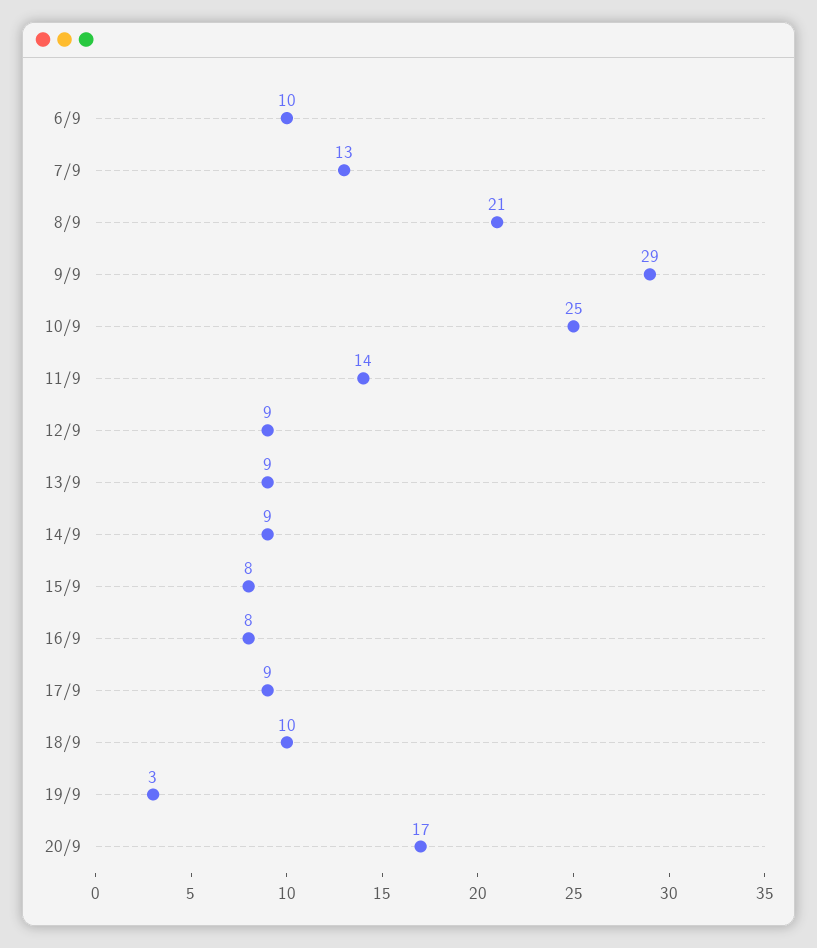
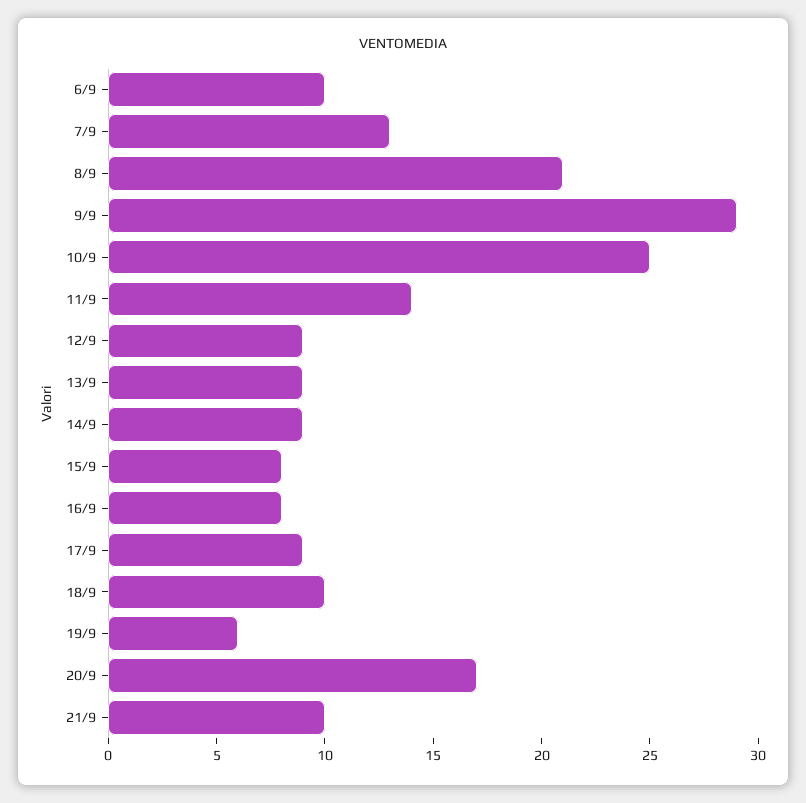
19/9: 3 -> 6
21/9: none -> 10

